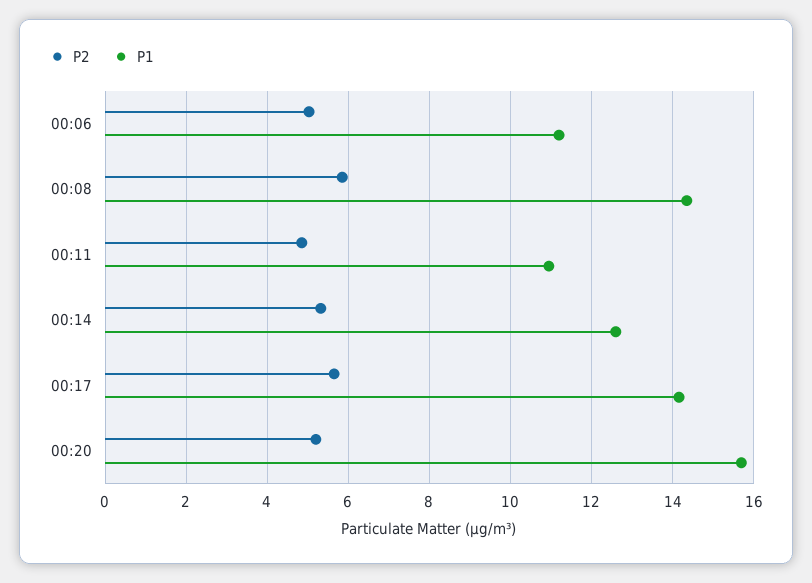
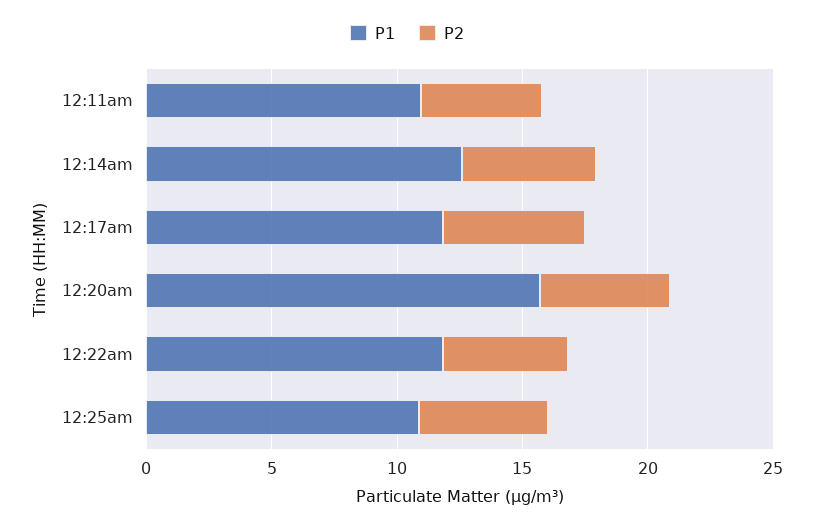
P2, 00:06: 5 -> none
P1, 00:06: 11.2 -> none
P2, 00:08: 5.8 -> none
P1, 00:08: 14.4 -> none
P1, 00:17: 14.2 -> 12
P1, 12:22am: none -> 12
P2, 12:22am: none -> 5
P1, 12:25am: none -> 11
P2, 12:25am: none -> 5

